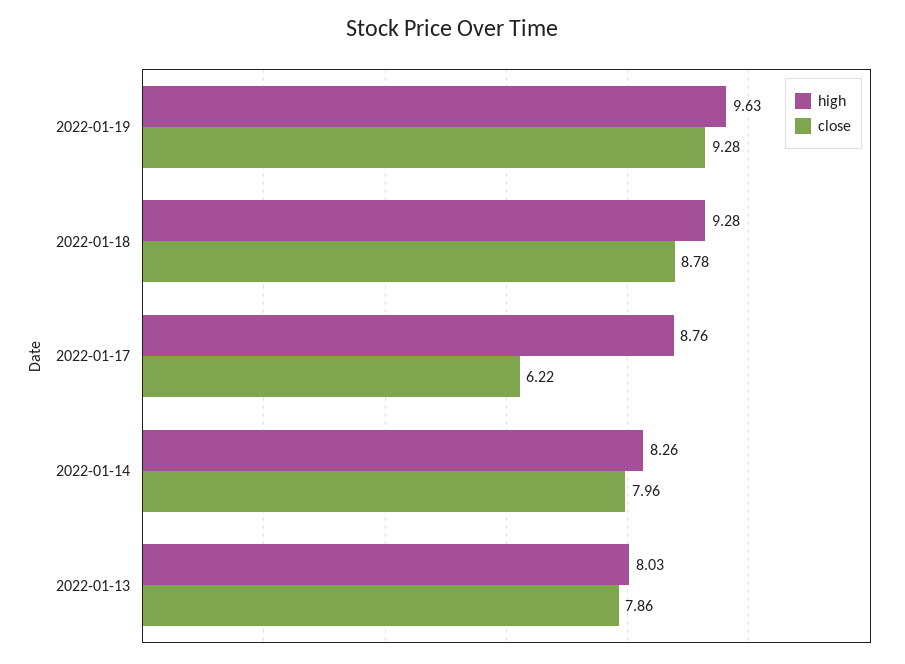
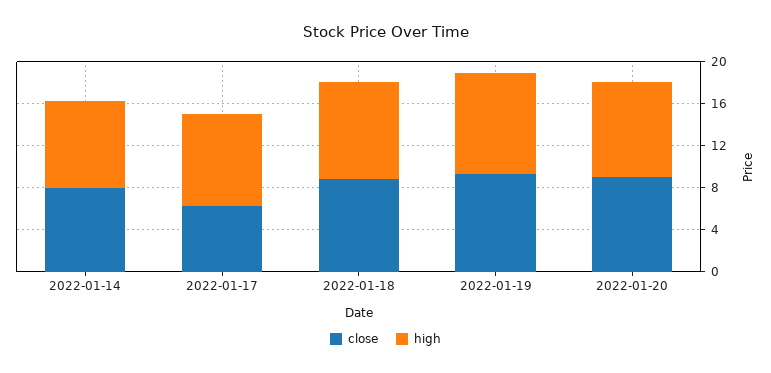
high, 2022-01-13: 8.03 -> none
close, 2022-01-13: 7.86 -> none
close, 2022-01-20: none -> 9
high, 2022-01-20: none -> 9

